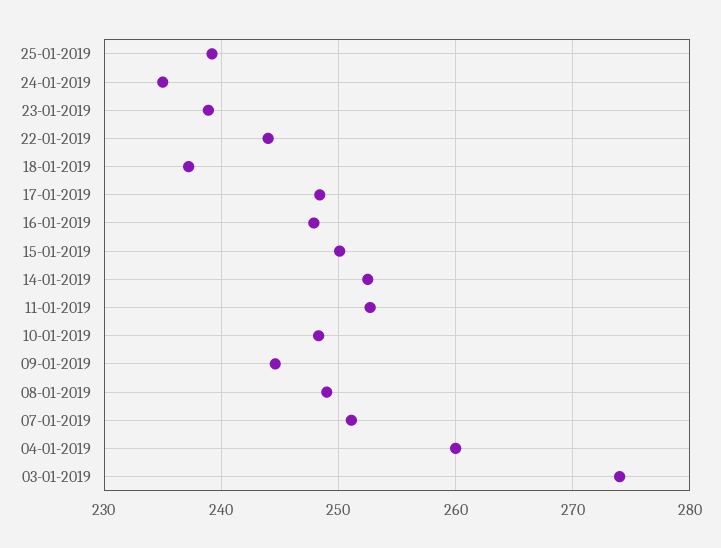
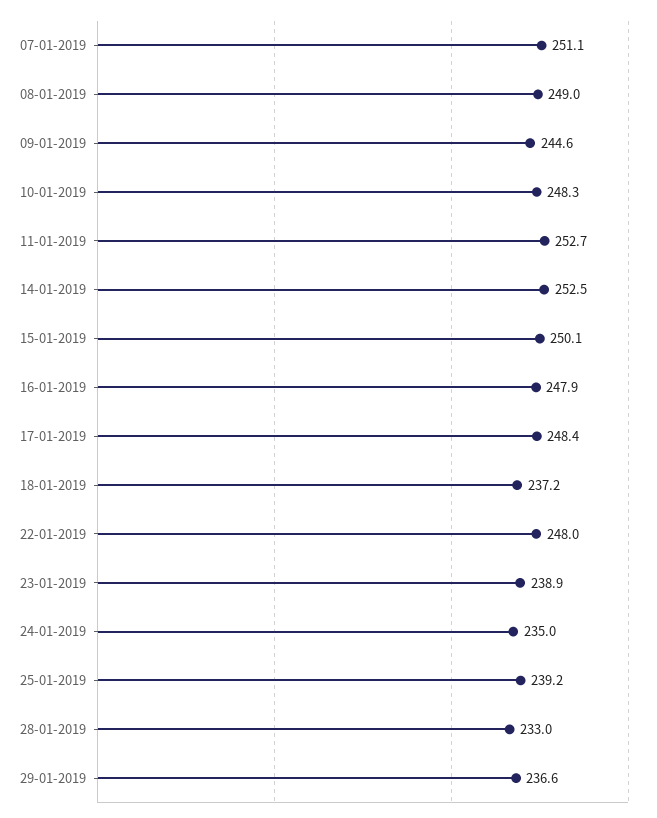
22-01-2019: 244 -> 248
04-01-2019: 260 -> none
03-01-2019: 274 -> none
28-01-2019: none -> 233
29-01-2019: none -> 236.6

